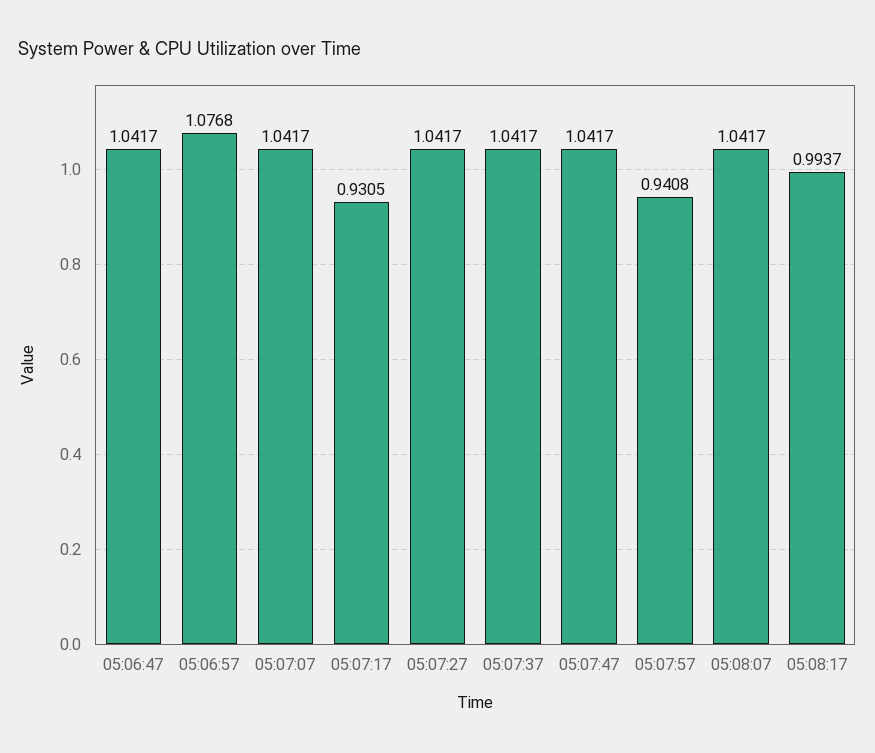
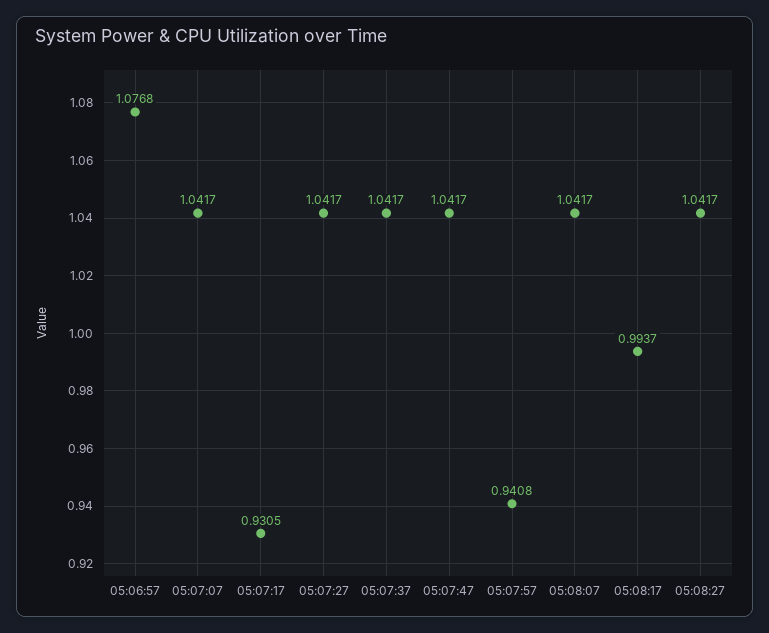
05:06:47: 1.0417 -> none
05:08:27: none -> 1.0417

